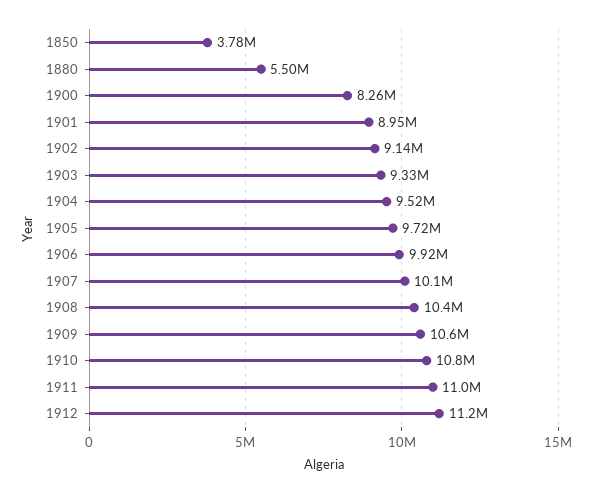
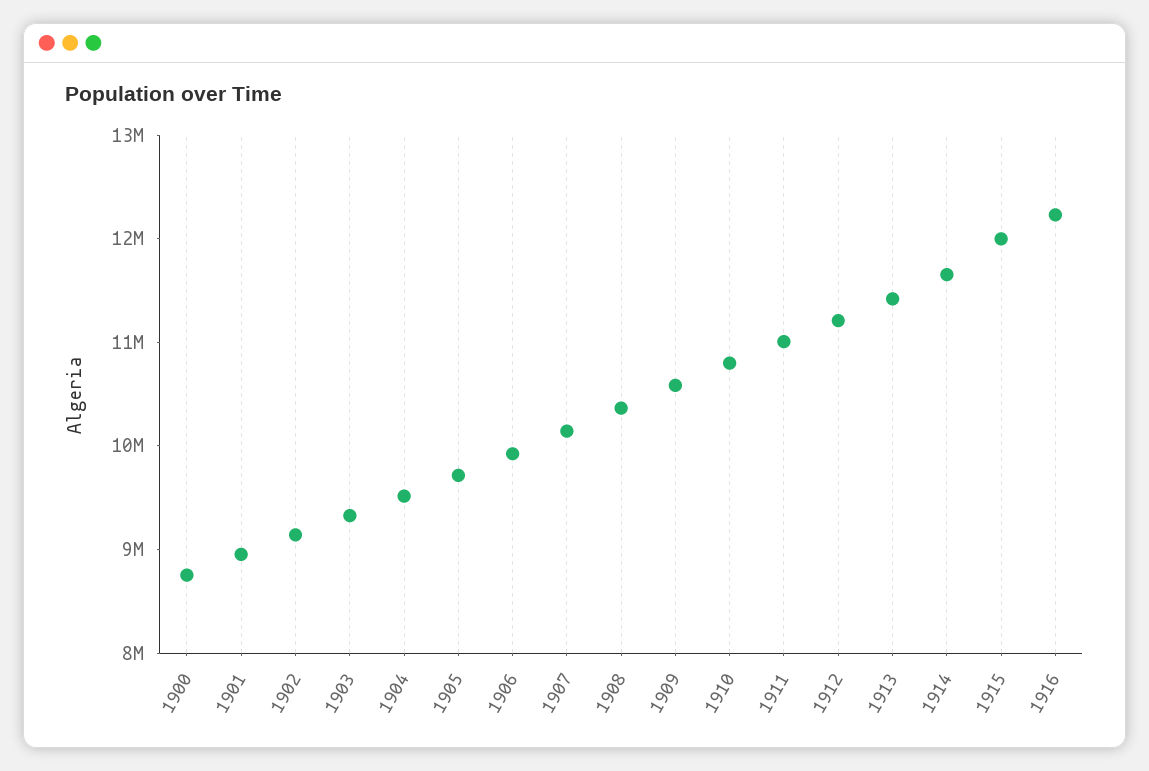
1850: 3780000 -> none
1880: 5500000 -> none
1900: 8260000 -> 8800000
1913: none -> 11400000
1914: none -> 11600000
1915: none -> 12000000
1916: none -> 12200000

